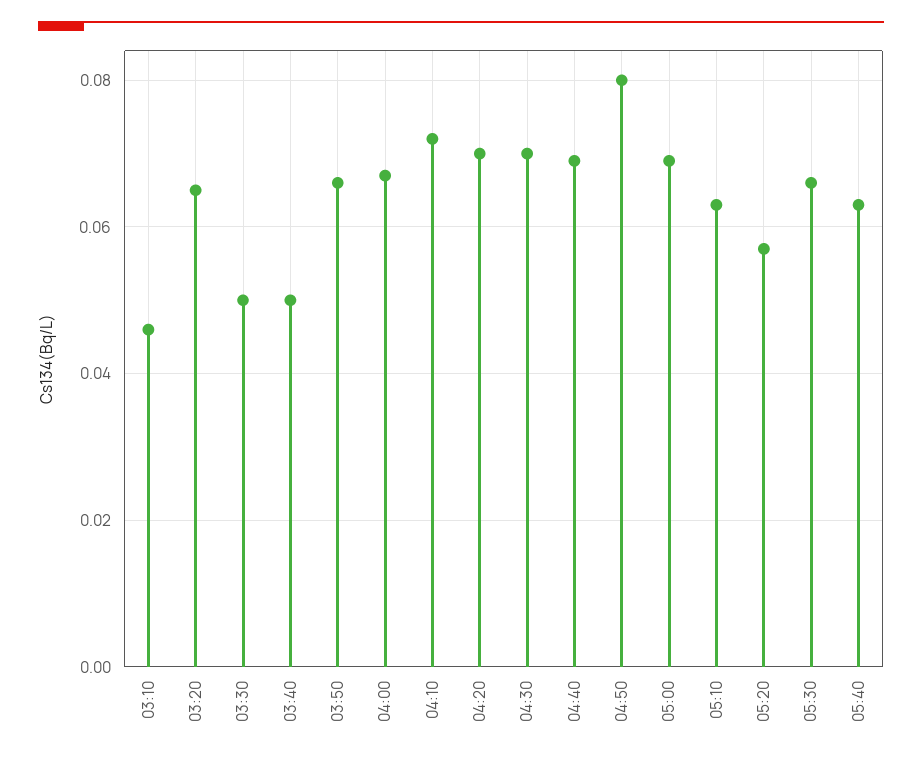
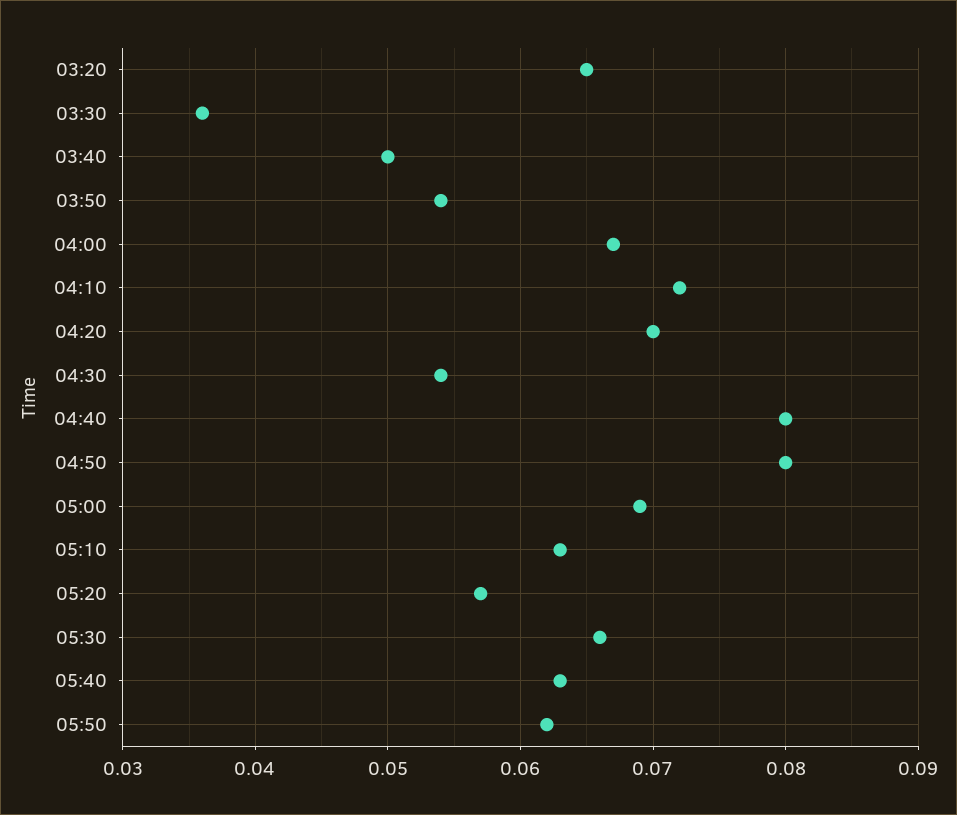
03:10: 0.045 -> none
03:30: 0.05 -> 0.036
03:50: 0.065 -> 0.054
04:30: 0.07 -> 0.054
04:40: 0.07 -> 0.08
05:50: none -> 0.062

